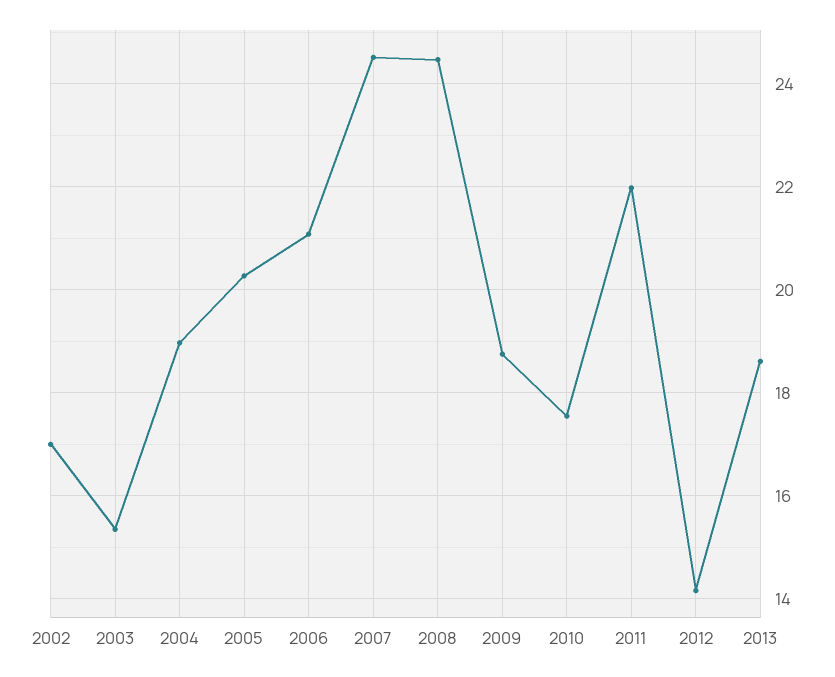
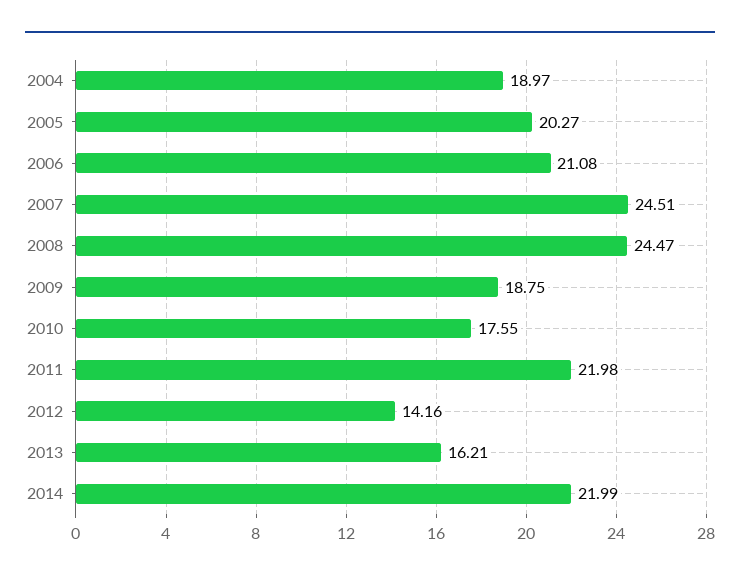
2002: 17 -> none
2003: 15.4 -> none
2013: 18.6 -> 16.21
2014: none -> 21.99

